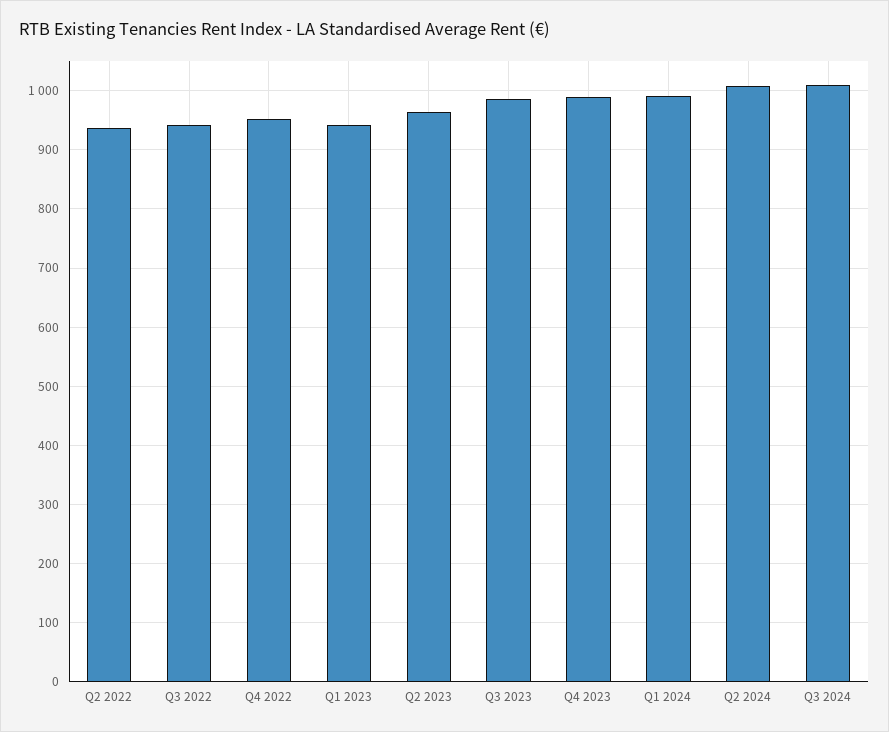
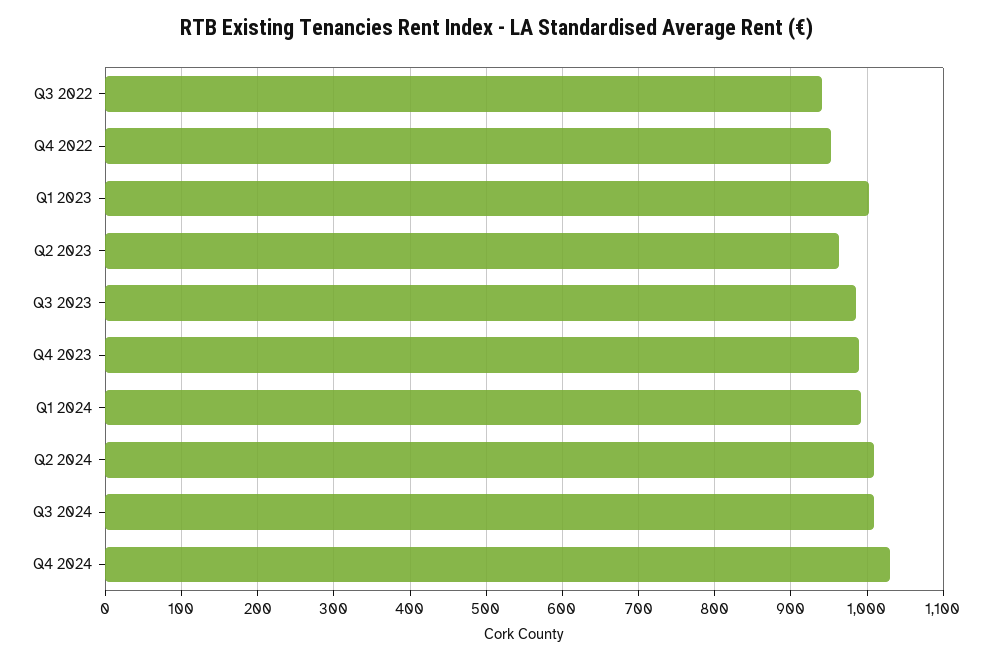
Q2 2022: 940 -> none
Q1 2023: 940 -> 1000
Q4 2024: none -> 1030

